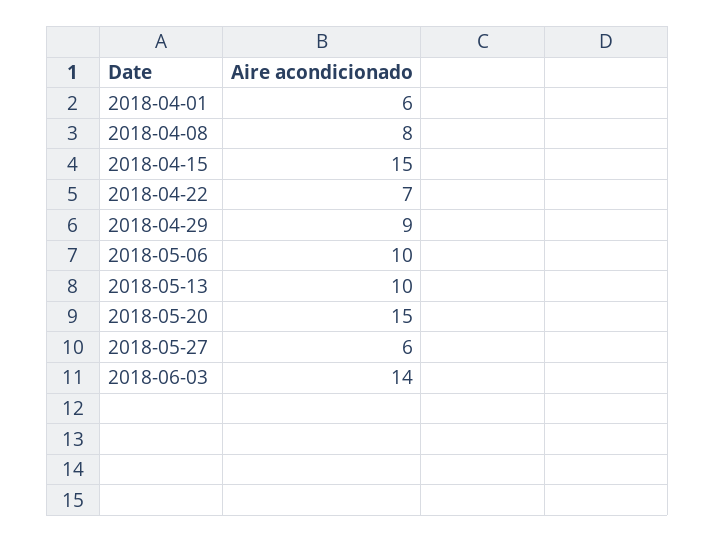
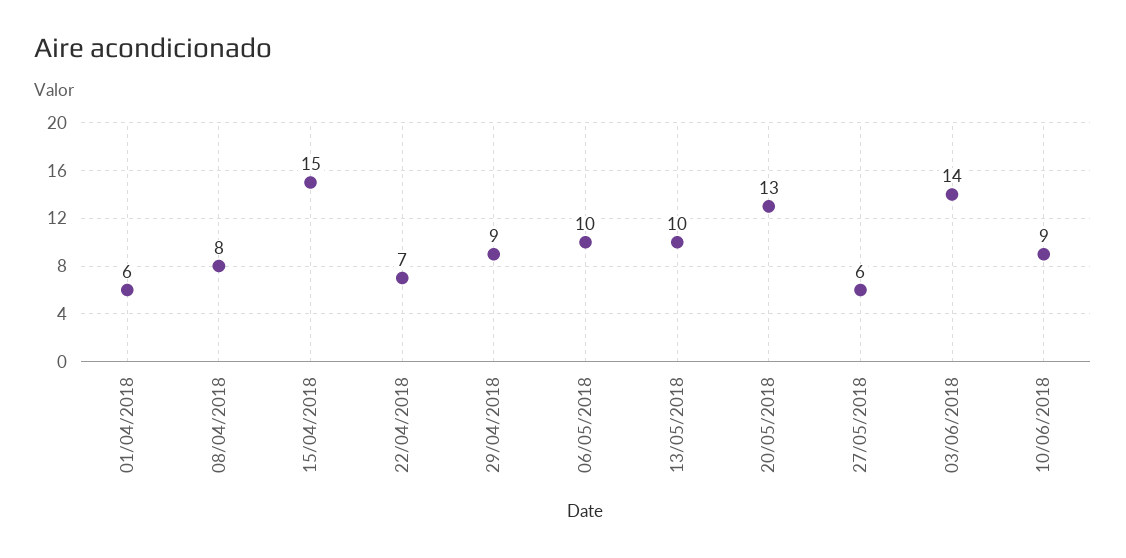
2018-05-20: 15 -> 13
10/06/2018: none -> 9

